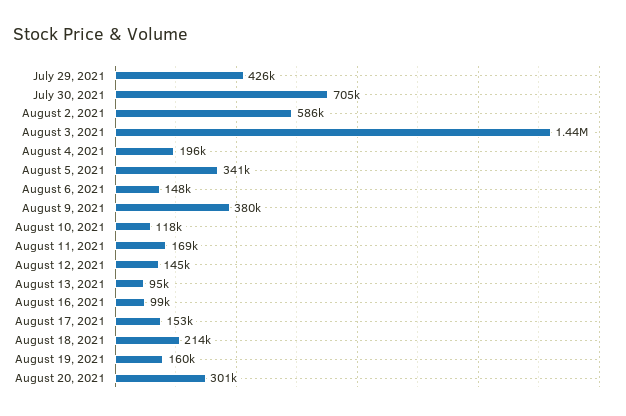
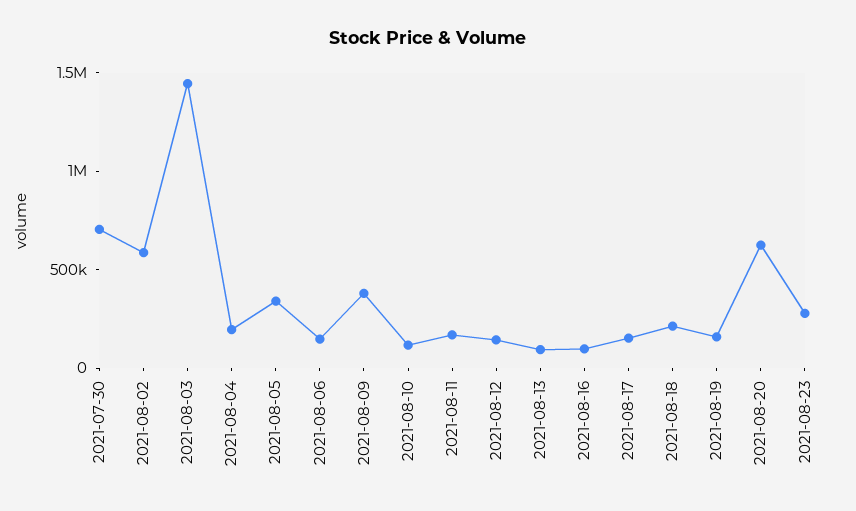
July 29, 2021: 426000 -> none
August 20, 2021: 301000 -> 600000
2021-08-23: none -> 300000

